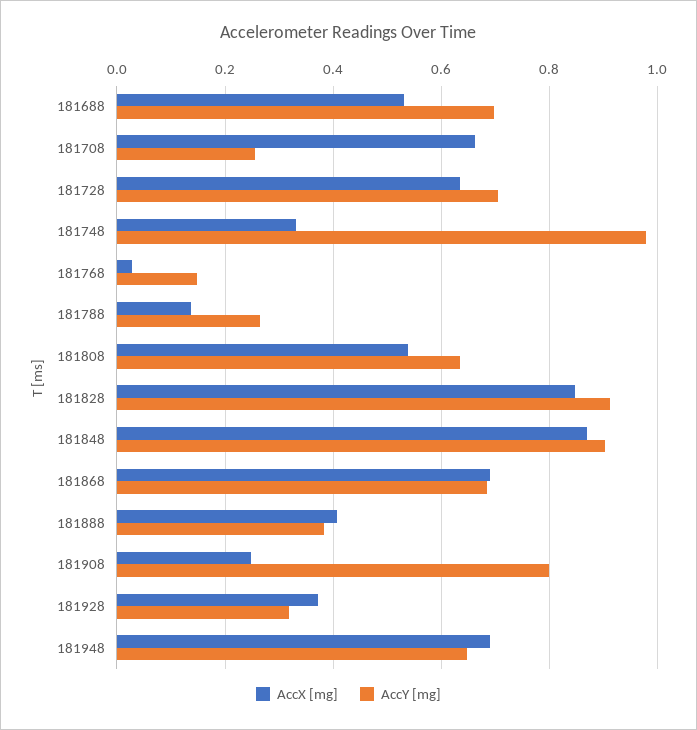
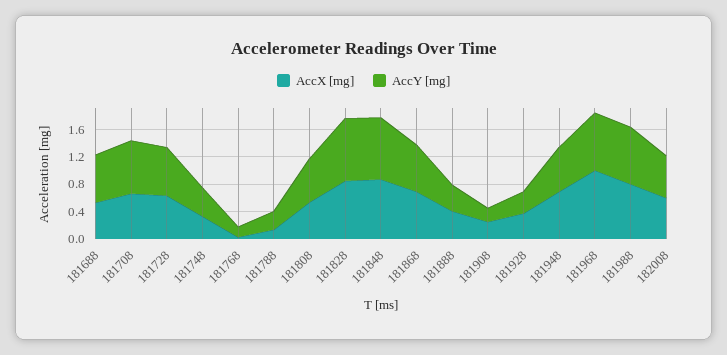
AccY [mg], 181708: 0.26 -> 0.8
AccY [mg], 181748: 0.98 -> 0.4
AccY [mg], 181908: 0.8 -> 0.2
AccX [mg], 181968: none -> 1
AccY [mg], 181968: none -> 0.8
AccX [mg], 181988: none -> 0.8
AccY [mg], 181988: none -> 0.8
AccX [mg], 182008: none -> 0.6
AccY [mg], 182008: none -> 0.6

